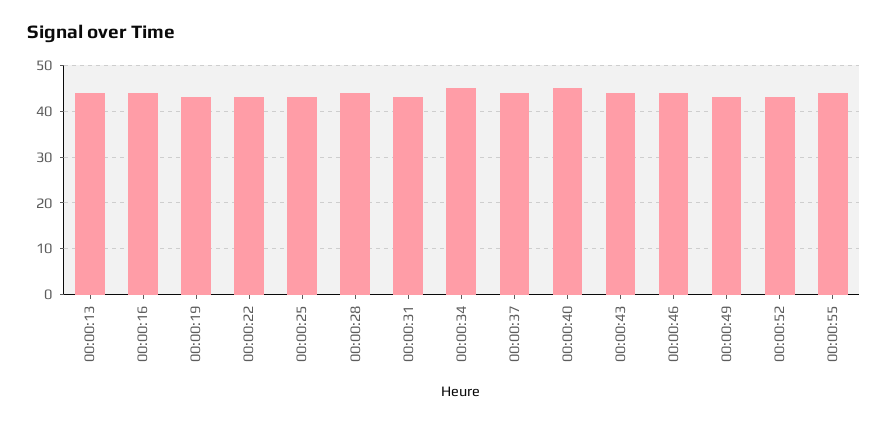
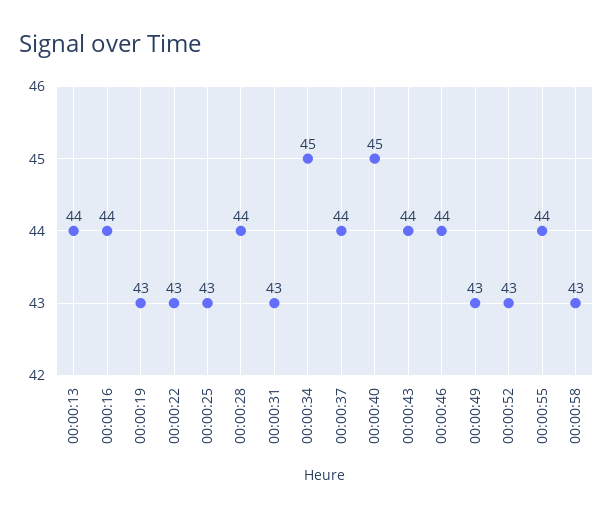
00:00:58: none -> 43

